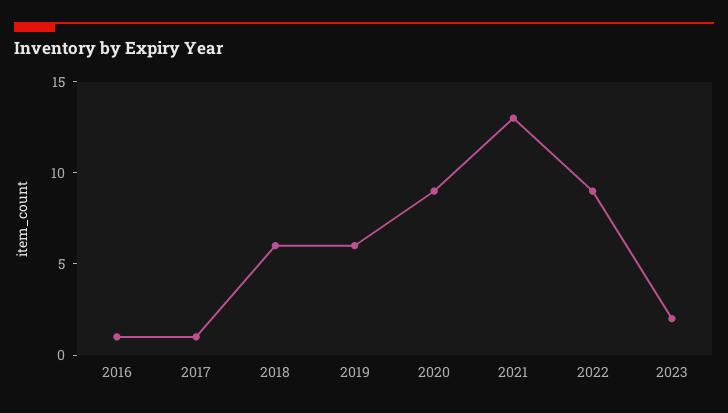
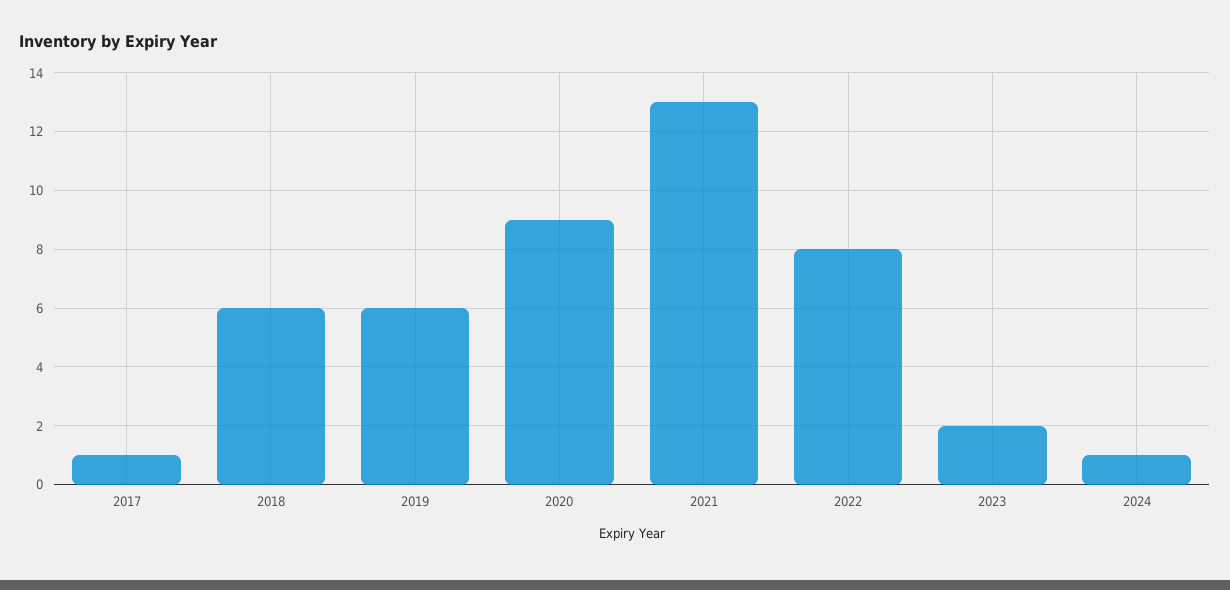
2016: 1 -> none
2022: 9 -> 8
2024: none -> 1

